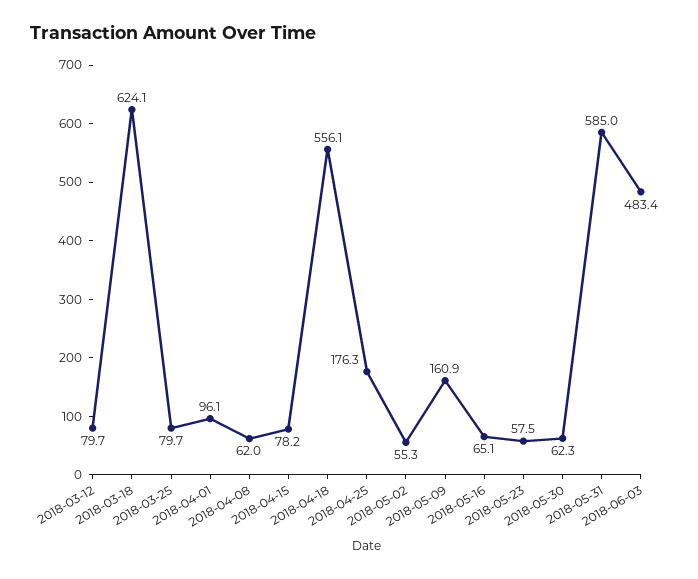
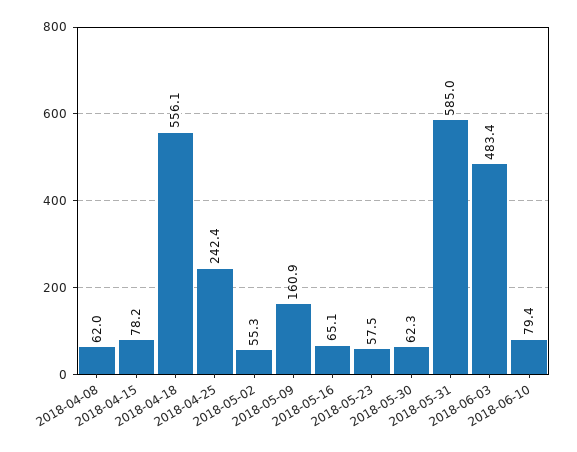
2018-03-12: 79.7 -> none
2018-03-18: 624.1 -> none
2018-03-25: 79.7 -> none
2018-04-01: 96.1 -> none
2018-04-25: 176.3 -> 242.4
2018-06-10: none -> 79.4

